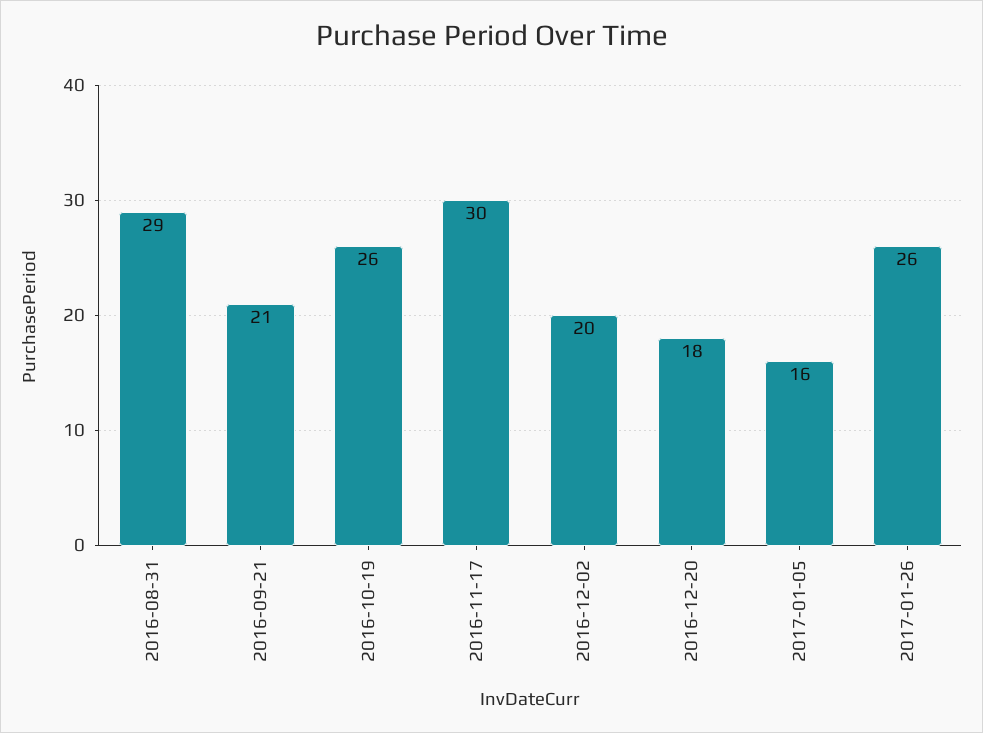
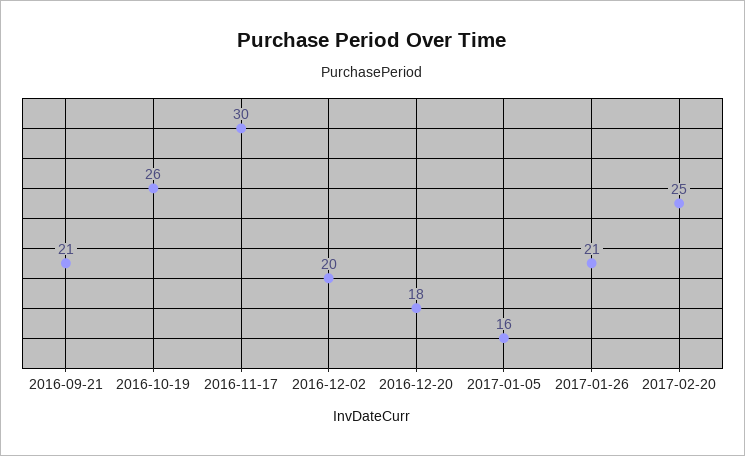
2016-08-31: 29 -> none
2017-01-26: 26 -> 21
2017-02-20: none -> 25

